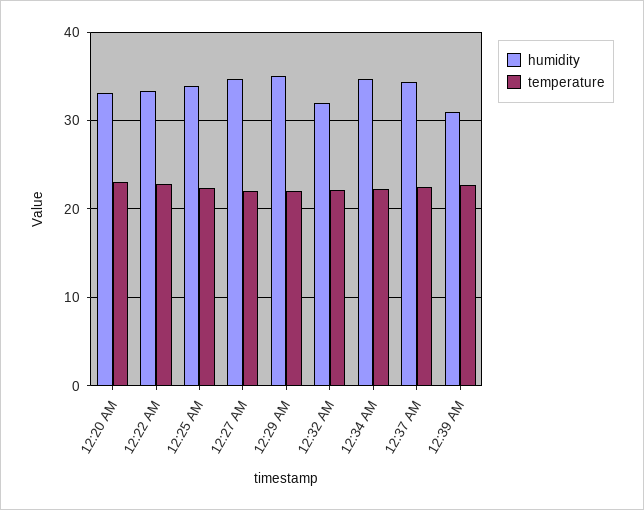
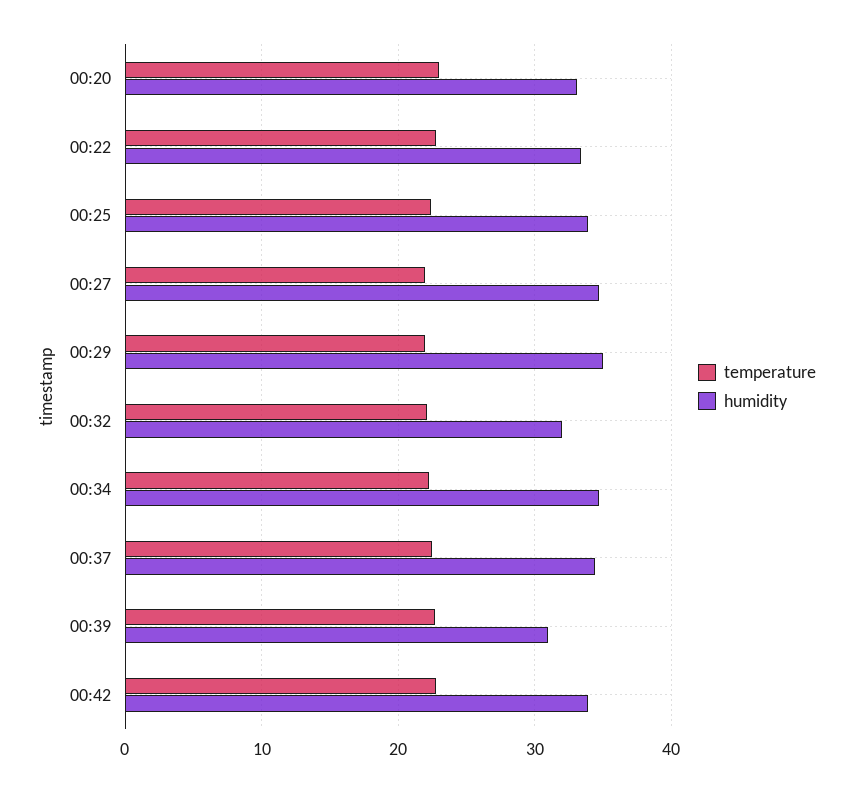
temperature, 00:42: none -> 23
humidity, 00:42: none -> 34

